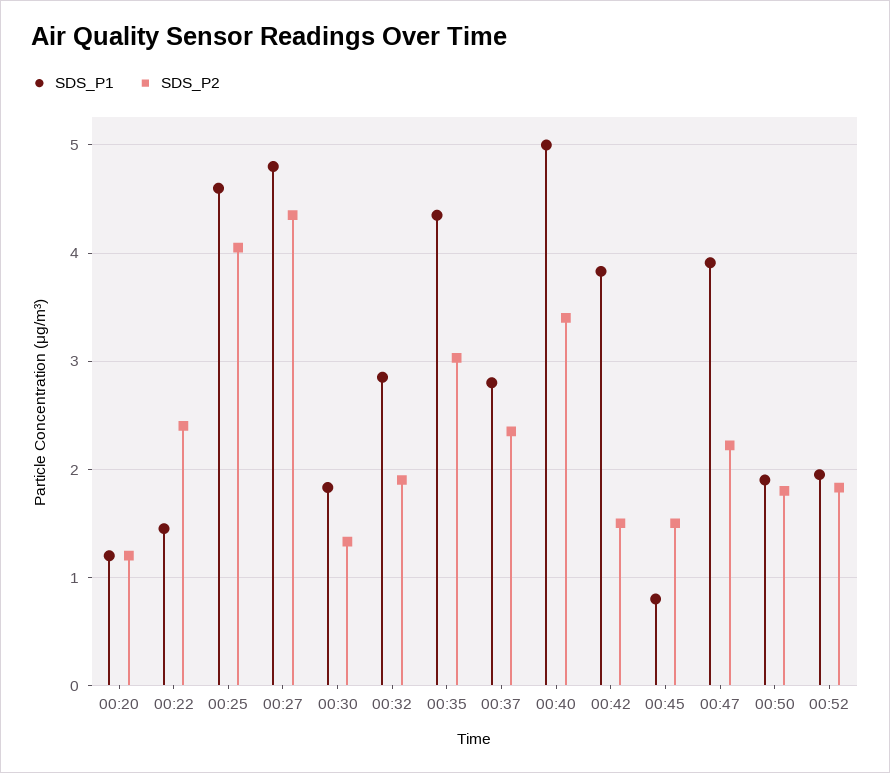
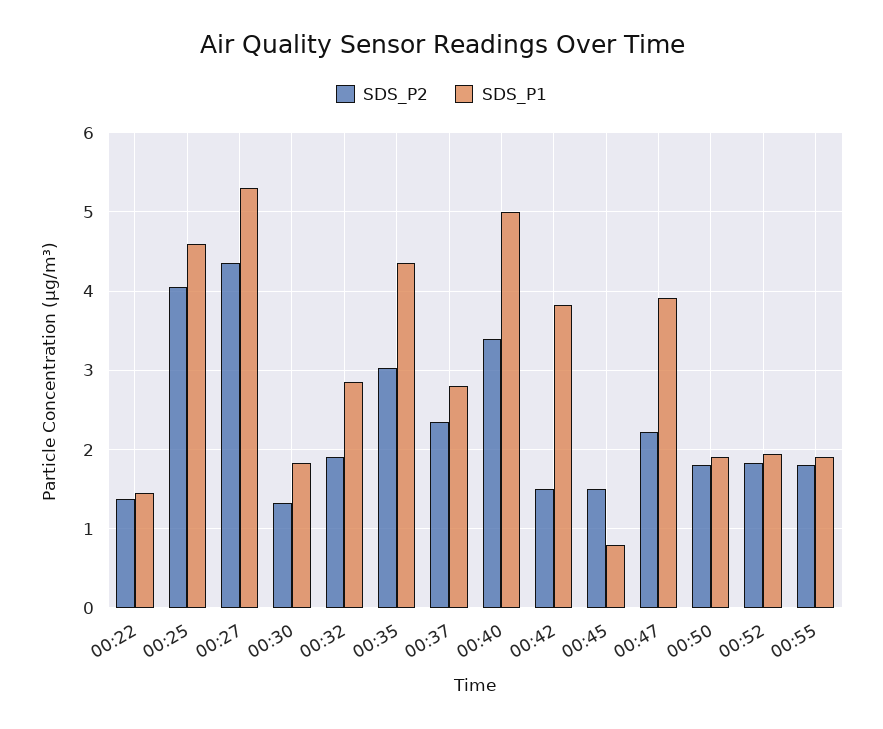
SDS_P1, 00:20: 1.2 -> none
SDS_P2, 00:20: 1.2 -> none
SDS_P2, 00:22: 2.4 -> 1.4
SDS_P1, 00:27: 4.8 -> 5.3
SDS_P2, 00:55: none -> 1.8
SDS_P1, 00:55: none -> 1.9

